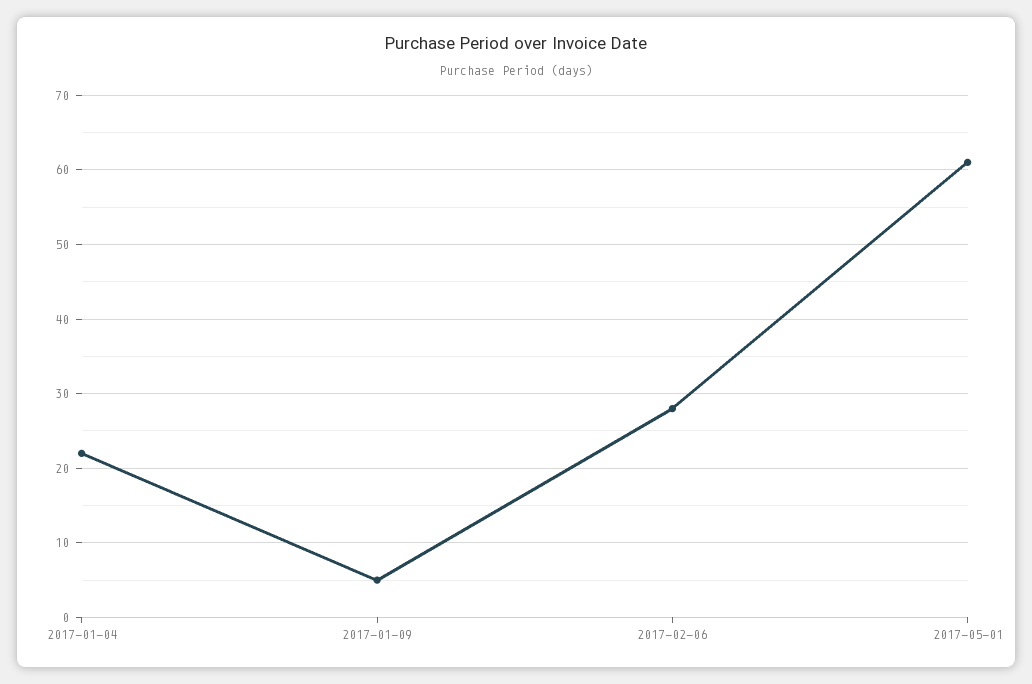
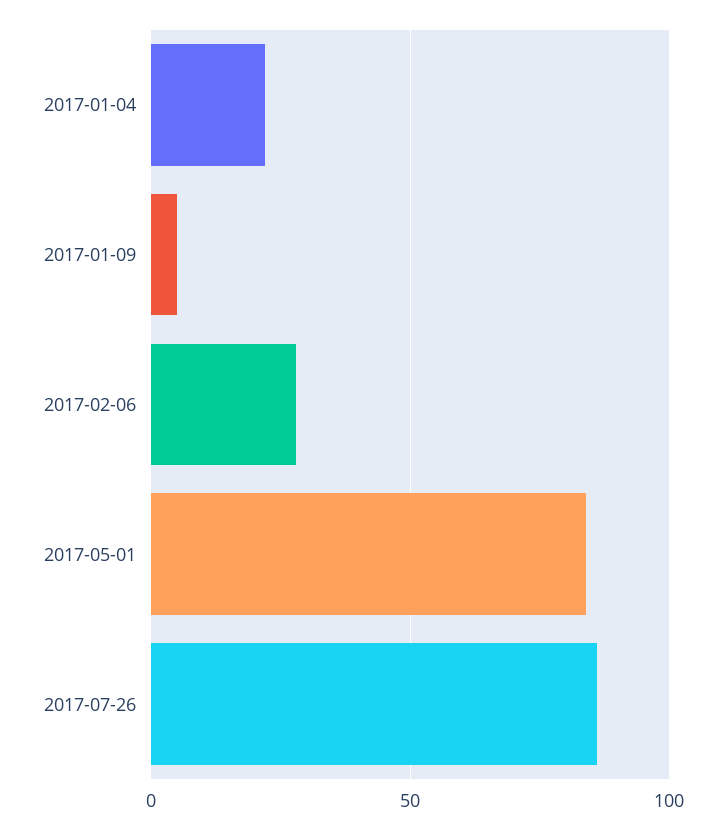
2017-05-01: 61 -> 85
2017-07-26: none -> 85

